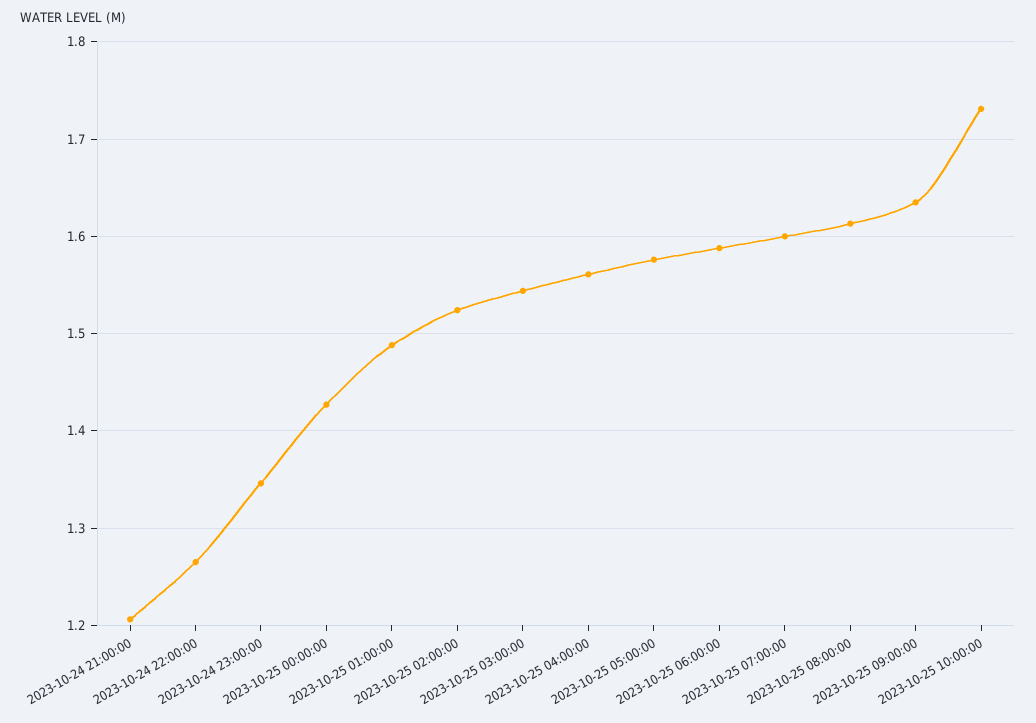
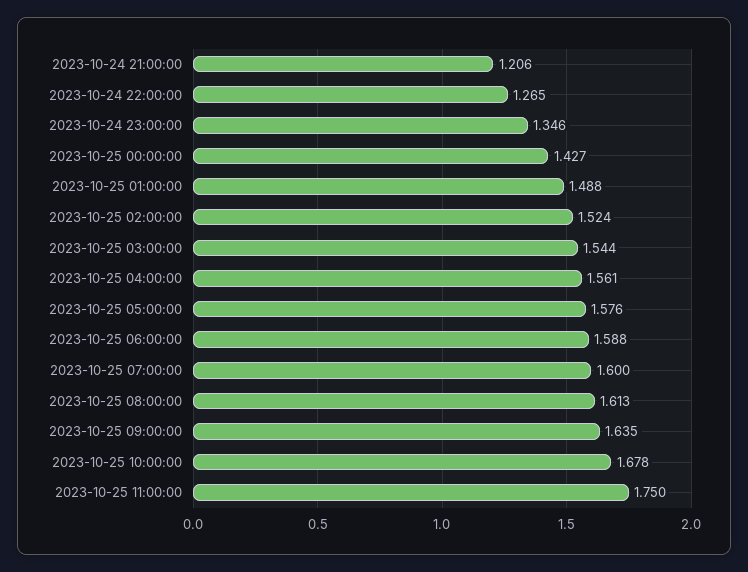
2023-10-25 10:00:00: 1.73 -> 1.678
2023-10-25 11:00:00: none -> 1.75

